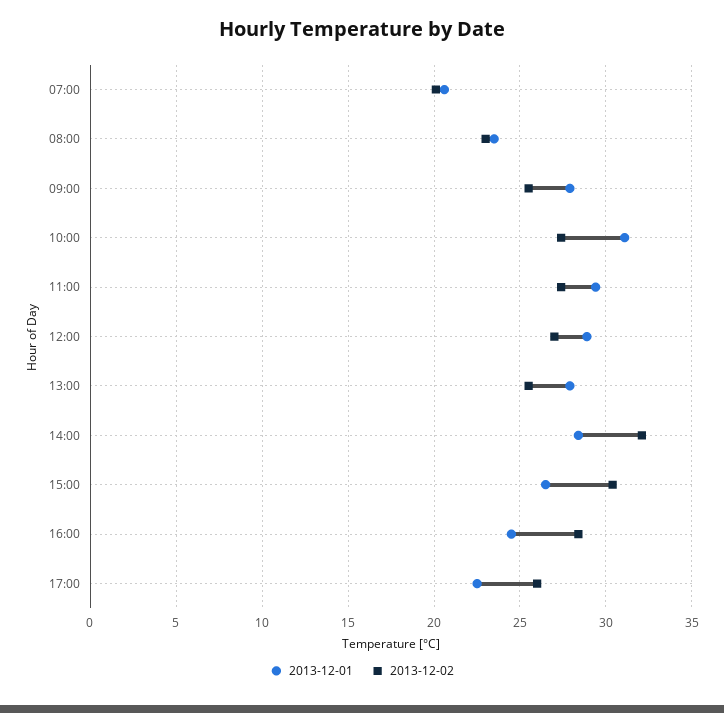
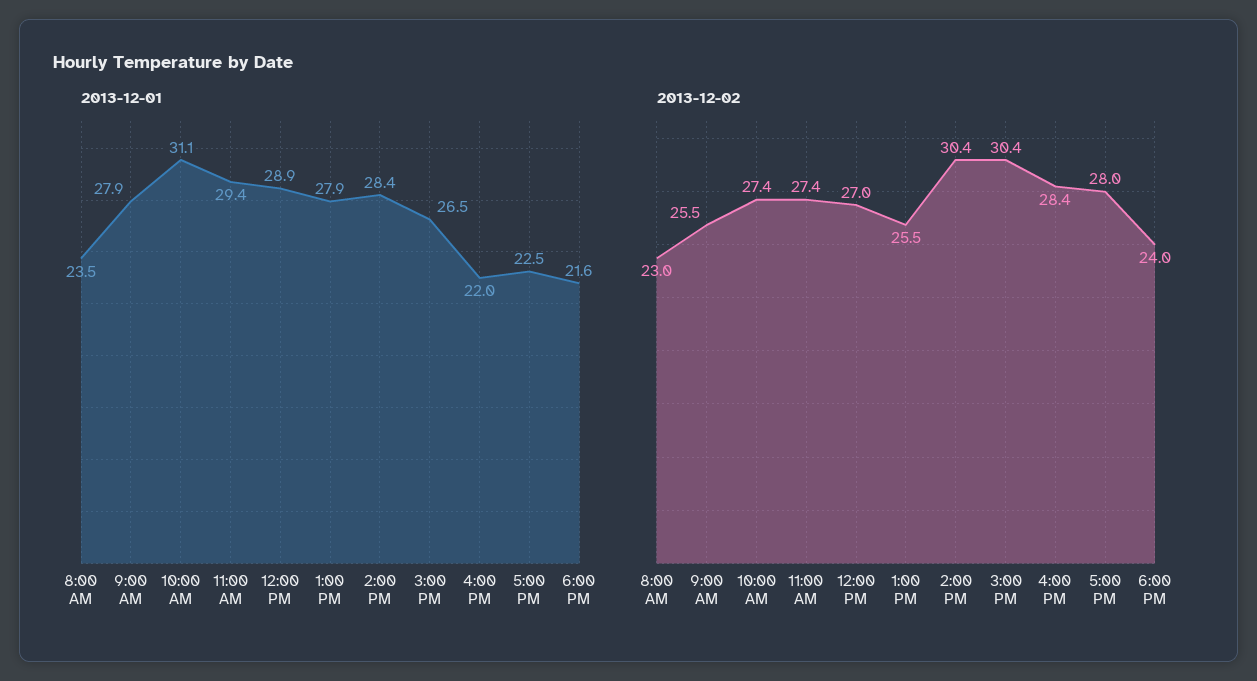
2013-12-01, 07:00: 20.5 -> none
2013-12-02, 07:00: 20 -> none
2013-12-02, 14:00: 32 -> 30.4
2013-12-01, 16:00: 24.5 -> 22
2013-12-02, 17:00: 26 -> 28
2013-12-01, 6:00 PM: none -> 21.6
2013-12-02, 6:00 PM: none -> 24

